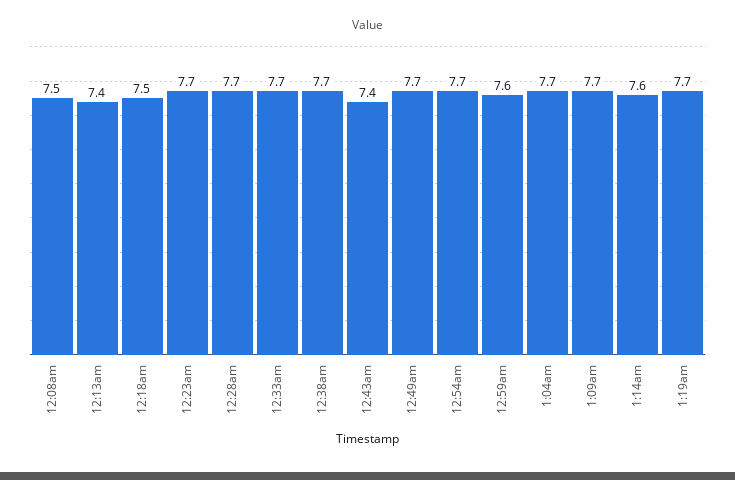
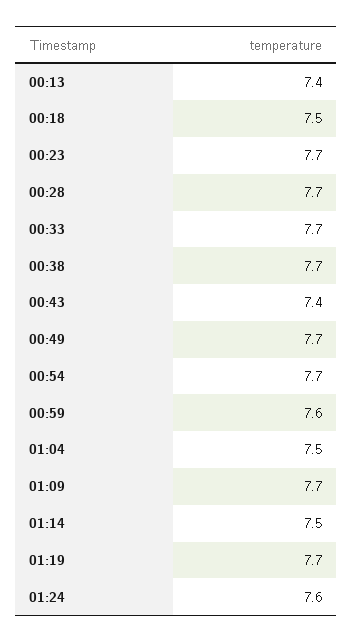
12:08am: 7.5 -> none
1:04am: 7.7 -> 7.5
1:14am: 7.6 -> 7.5
01:24: none -> 7.6

